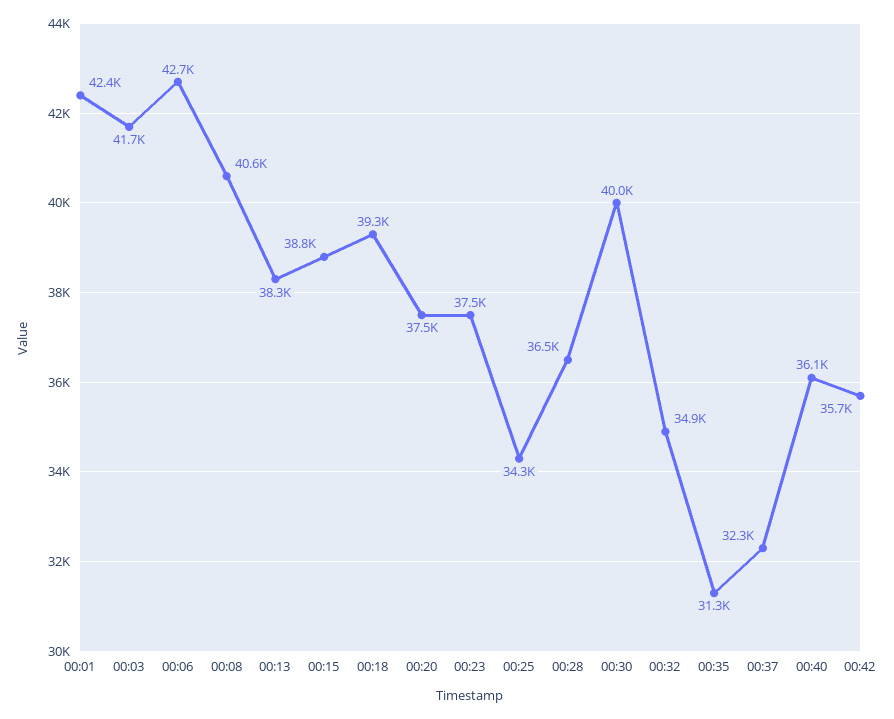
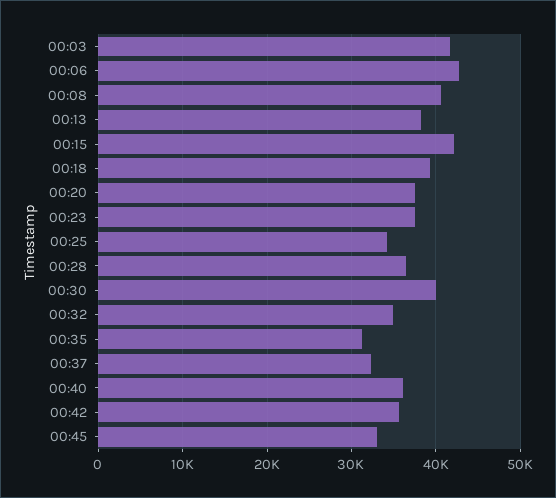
00:01: 42400 -> none
00:15: 38800 -> 42000
00:45: none -> 33000

